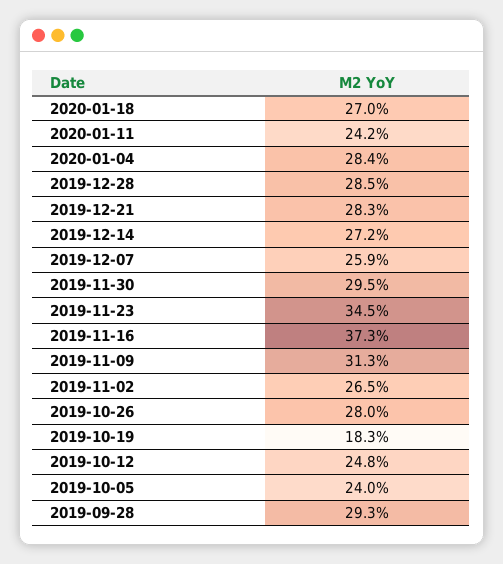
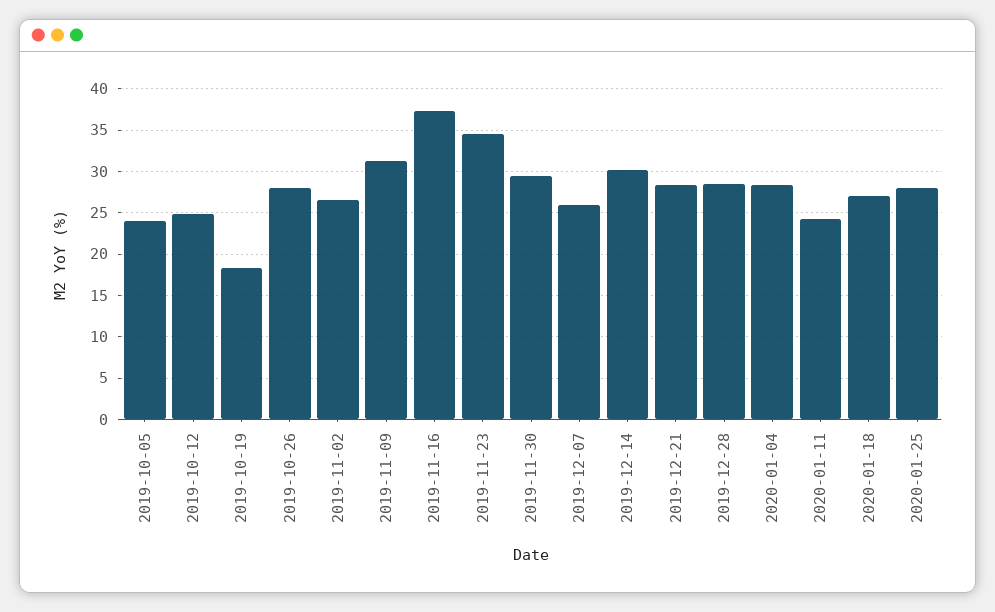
2019-12-14: 27.2 -> 30
2019-09-28: 29.3 -> none
2020-01-25: none -> 28

